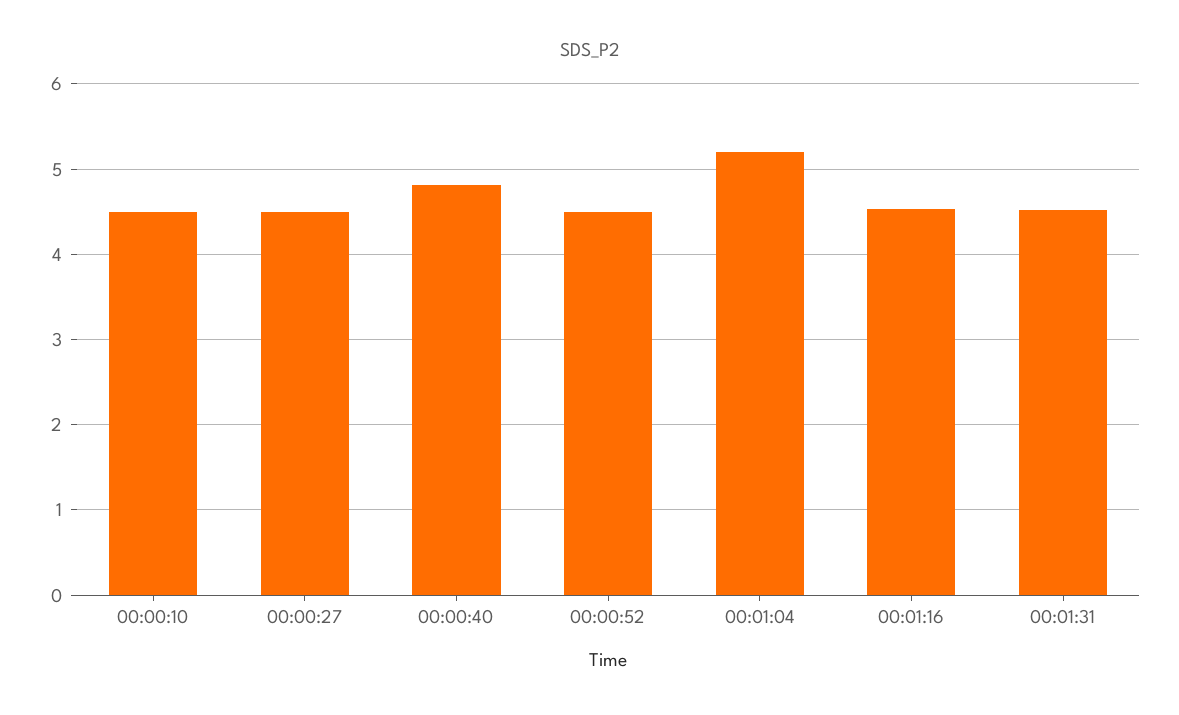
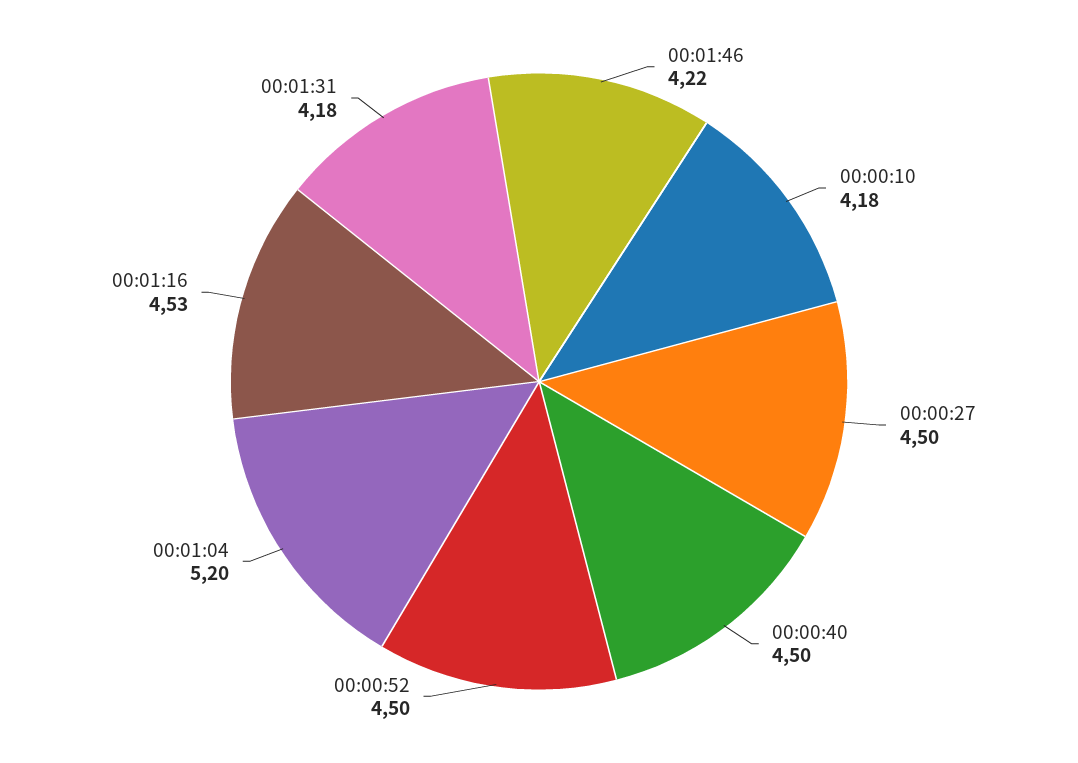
00:00:10: 4.5 -> 4.18
00:00:40: 4.8 -> 4.5
00:01:31: 4.5 -> 4.18
00:01:46: none -> 4.22

